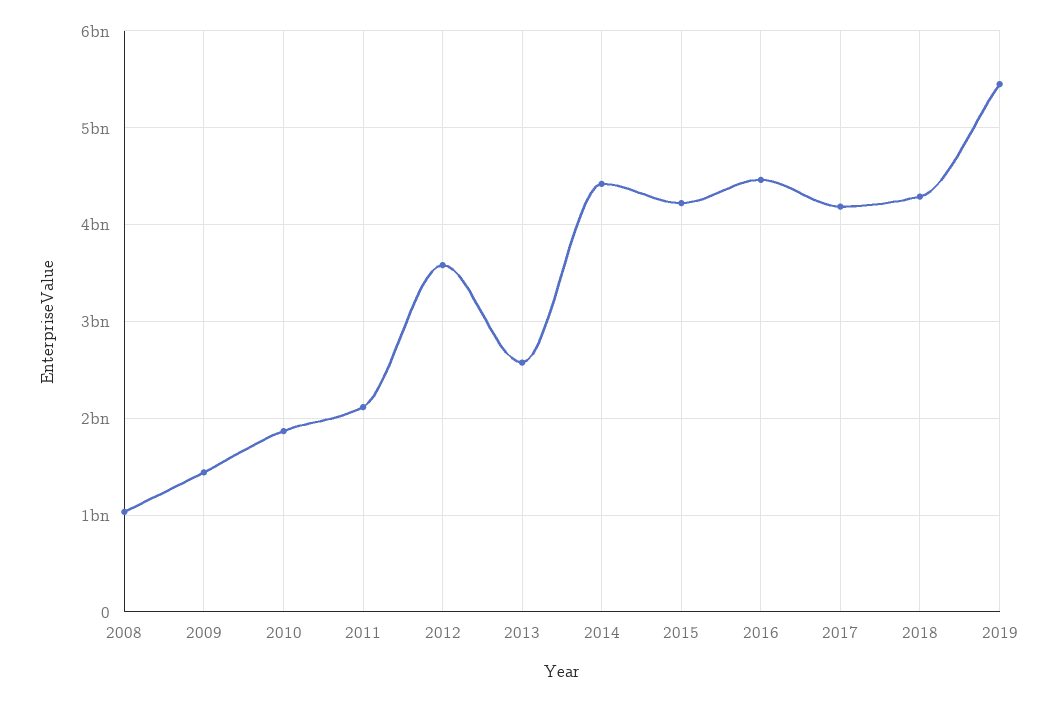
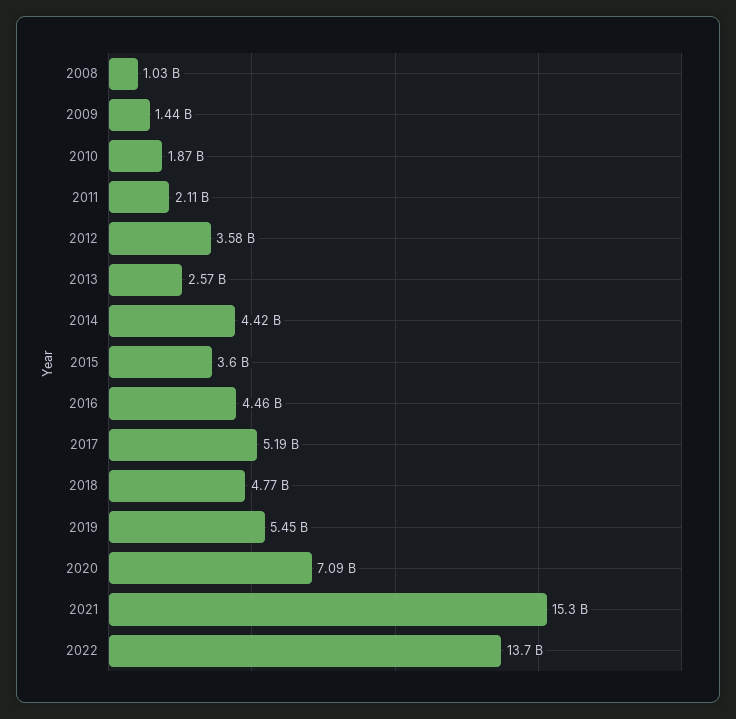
2015: 4200000000 -> 3600000000
2017: 4200000000 -> 5190000000
2018: 4300000000 -> 4770000000
2020: none -> 7090000000
2021: none -> 15300000000
2022: none -> 13700000000

